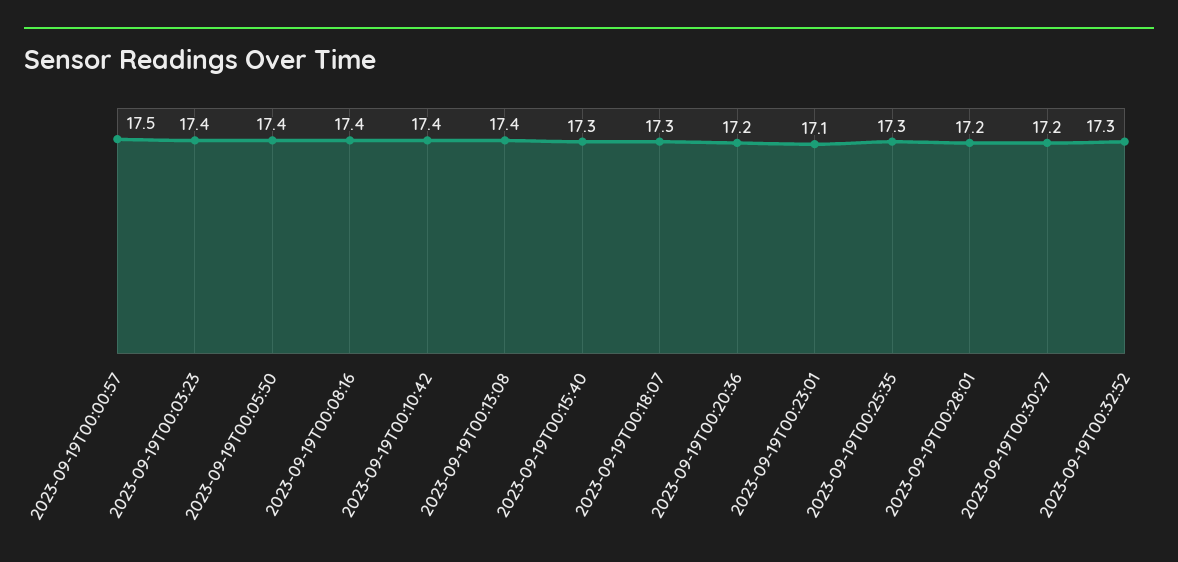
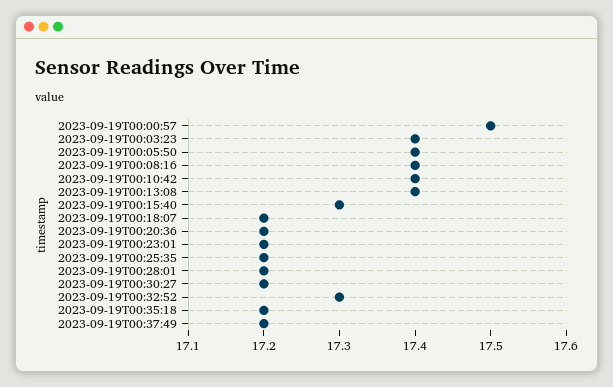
2023-09-19T00:18:07: 17.3 -> 17.2
2023-09-19T00:23:01: 17.1 -> 17.2
2023-09-19T00:25:35: 17.3 -> 17.2
2023-09-19T00:35:18: none -> 17.2
2023-09-19T00:37:49: none -> 17.2

